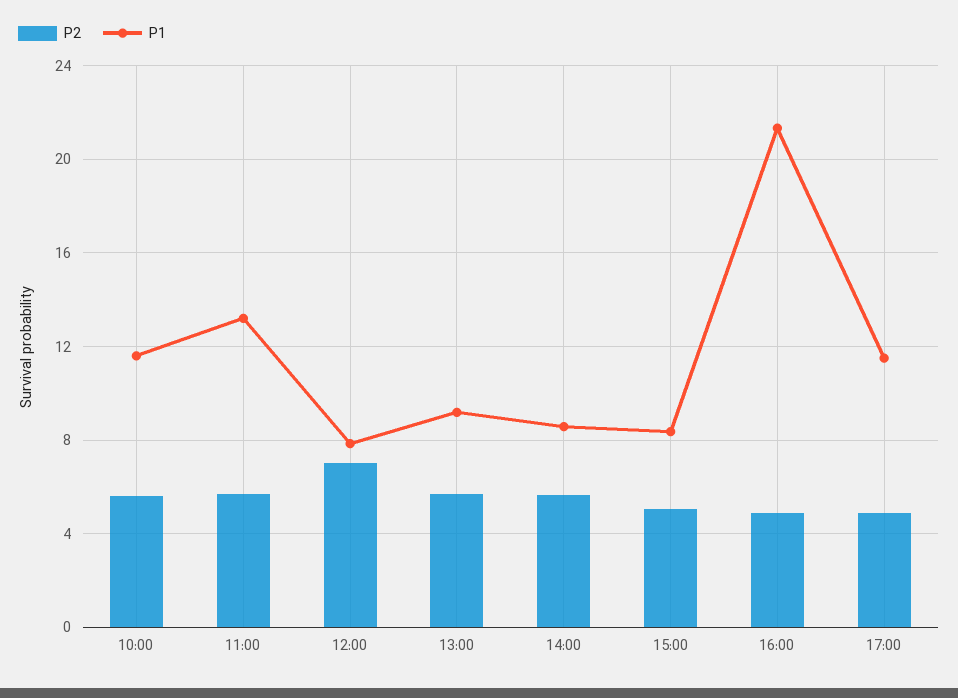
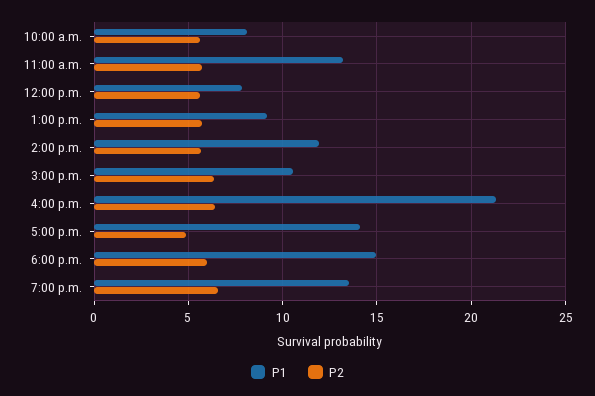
P1, 10:00: 11.5 -> 8
P2, 12:00: 7 -> 5.5
P1, 14:00: 8.5 -> 12
P2, 15:00: 5 -> 6.5
P1, 15:00: 8.5 -> 10.5
P2, 16:00: 5 -> 6.5
P1, 17:00: 11.5 -> 14
P1, 6:00 p.m.: none -> 15
P2, 6:00 p.m.: none -> 6
P1, 7:00 p.m.: none -> 13.5
P2, 7:00 p.m.: none -> 6.5

